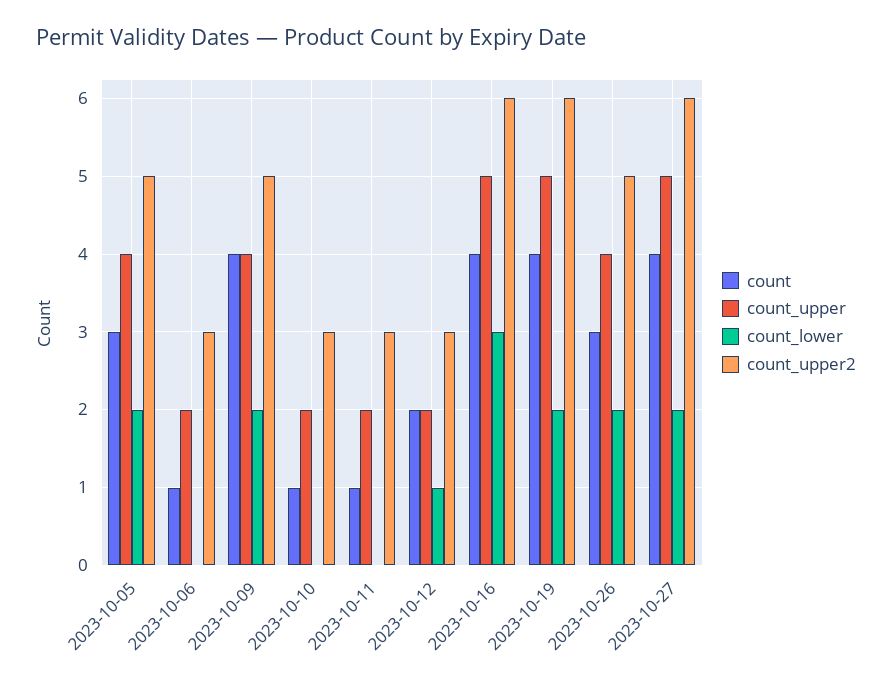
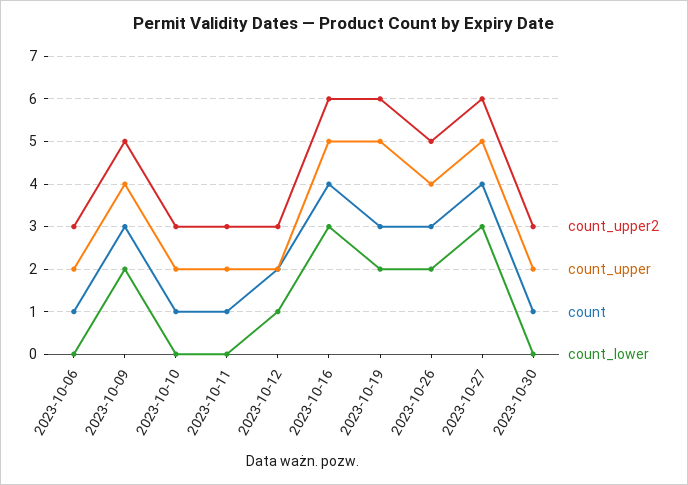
count, 2023-10-05: 3 -> none
count_upper, 2023-10-05: 4 -> none
count_lower, 2023-10-05: 2 -> none
count_upper2, 2023-10-05: 5 -> none
count, 2023-10-09: 4 -> 3
count, 2023-10-19: 4 -> 3
count_lower, 2023-10-27: 2 -> 3
count_upper2, 2023-10-30: none -> 3
count_upper, 2023-10-30: none -> 2
count, 2023-10-30: none -> 1
count_lower, 2023-10-30: none -> 0

